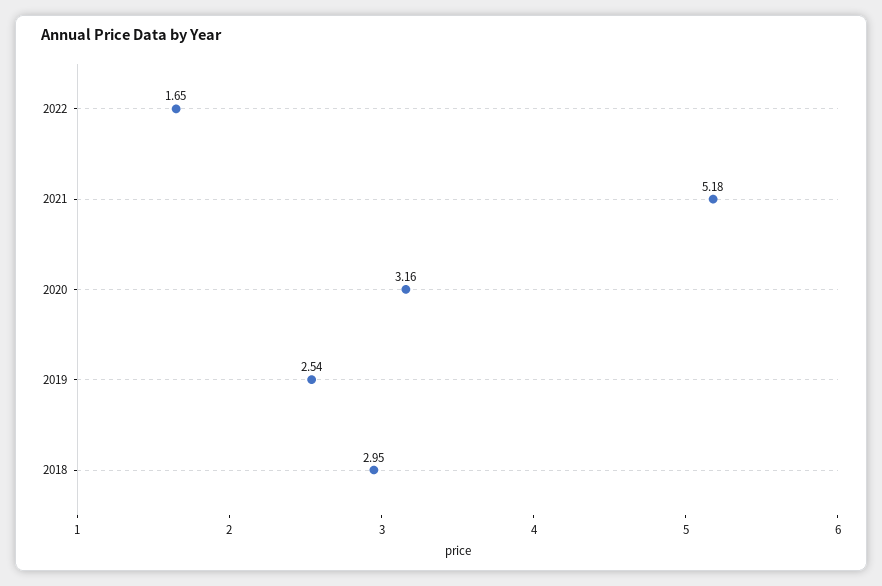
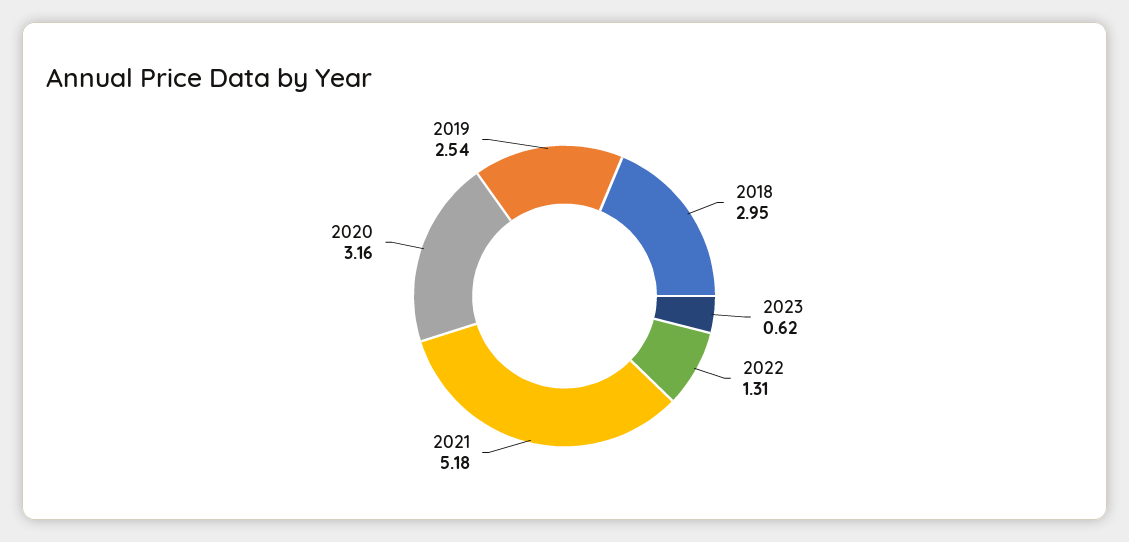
2022: 1.65 -> 1.31
2023: none -> 0.62

